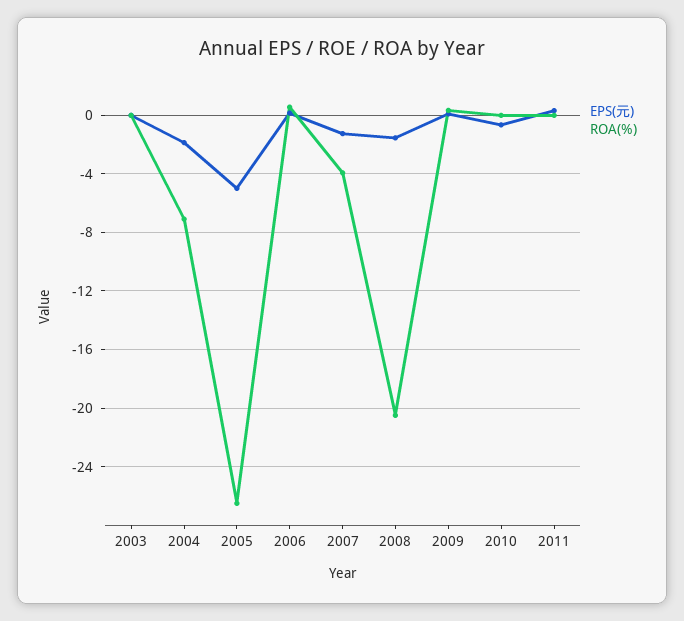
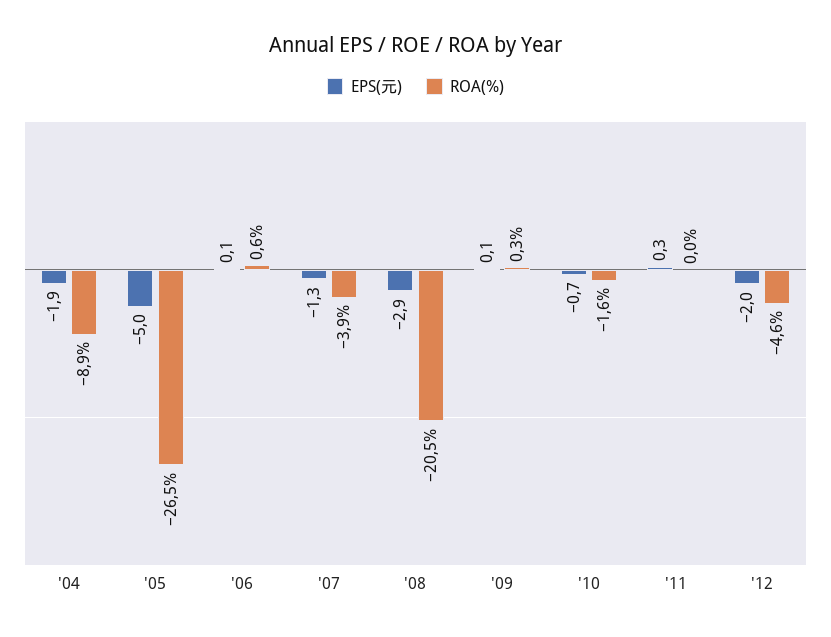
EPS(元), 2003: 0 -> none
ROA(%), 2003: 0 -> none
ROA(%), 2004: -7 -> -8.9
EPS(元), 2008: -1.5 -> -2.9
ROA(%), 2010: 0 -> -1.6
EPS(元), '12: none -> -2
ROA(%), '12: none -> -4.6

